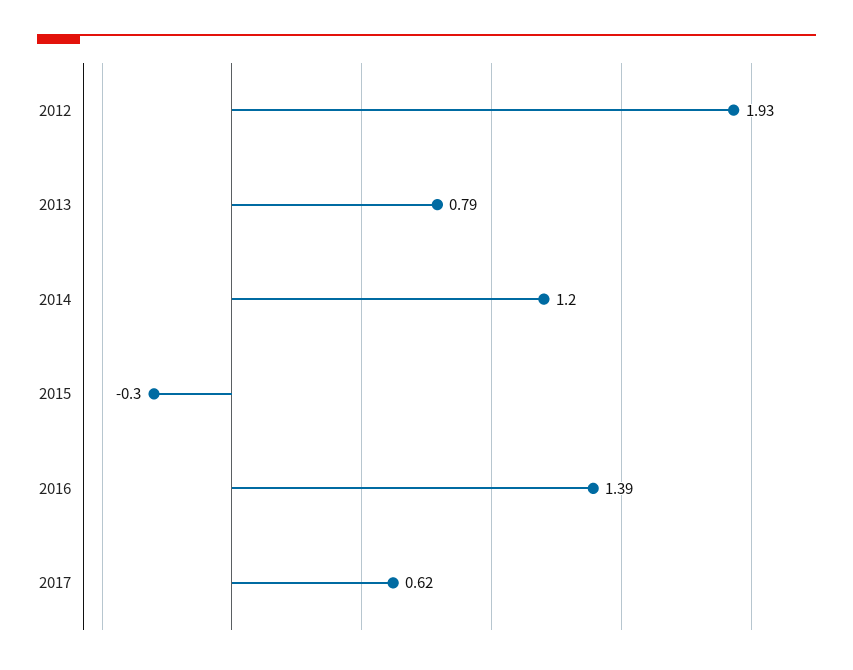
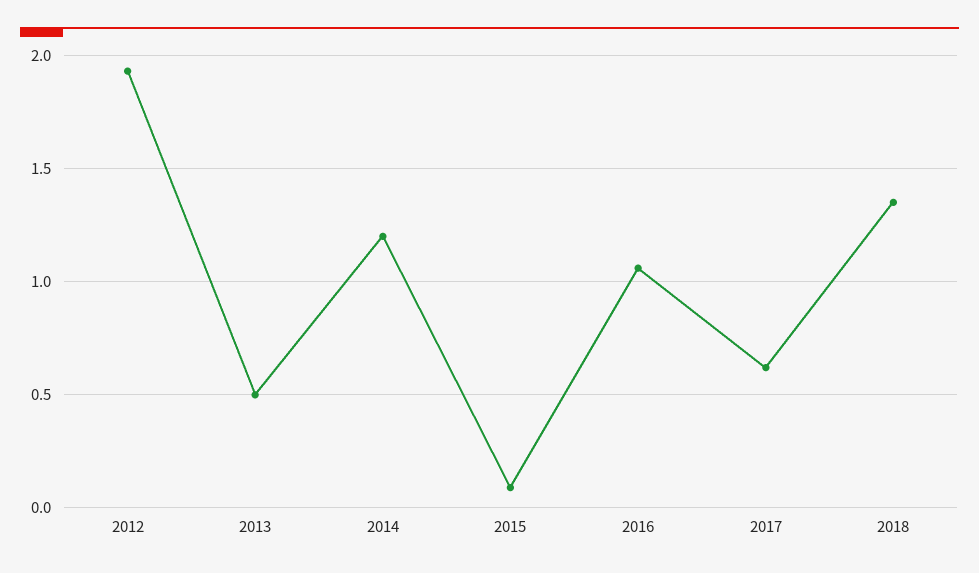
2013: 0.79 -> 0.5
2015: -0.3 -> 0.1
2016: 1.39 -> 1.05
2018: none -> 1.35

